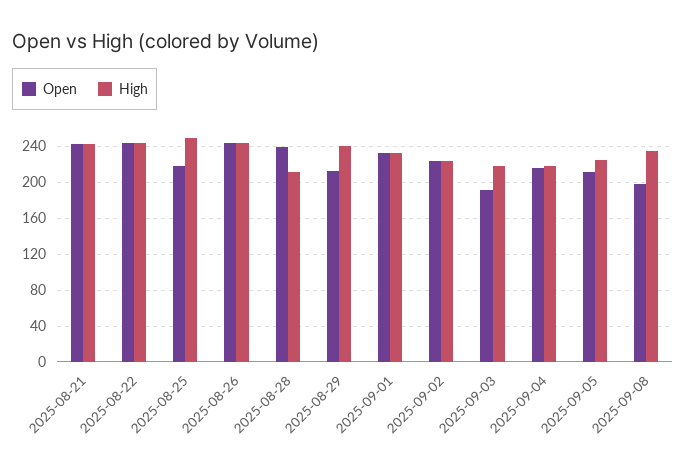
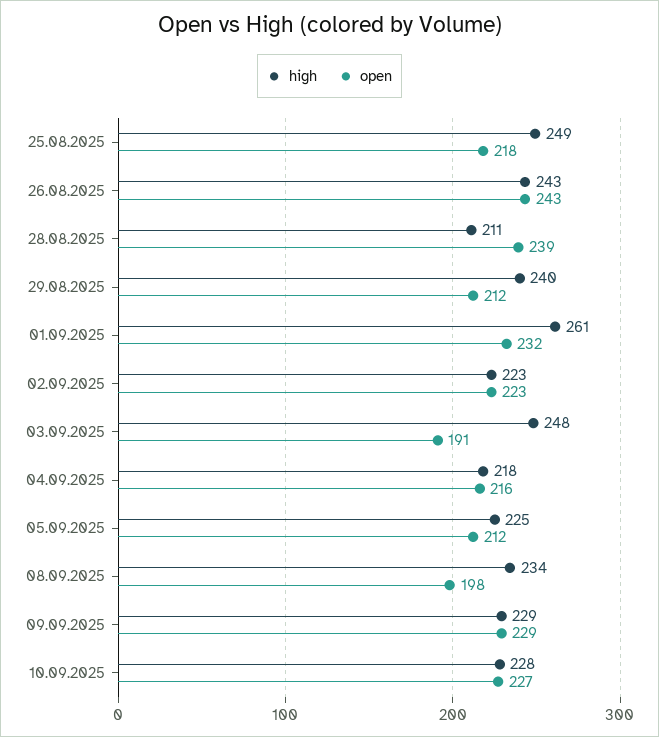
Open, 2025-08-21: 240 -> none
High, 2025-08-21: 240 -> none
Open, 2025-08-22: 240 -> none
High, 2025-08-22: 240 -> none
High, 2025-09-01: 230 -> 261
High, 2025-09-03: 220 -> 248
High, 09.09.2025: none -> 229
Open, 09.09.2025: none -> 229
High, 10.09.2025: none -> 228
Open, 10.09.2025: none -> 227

